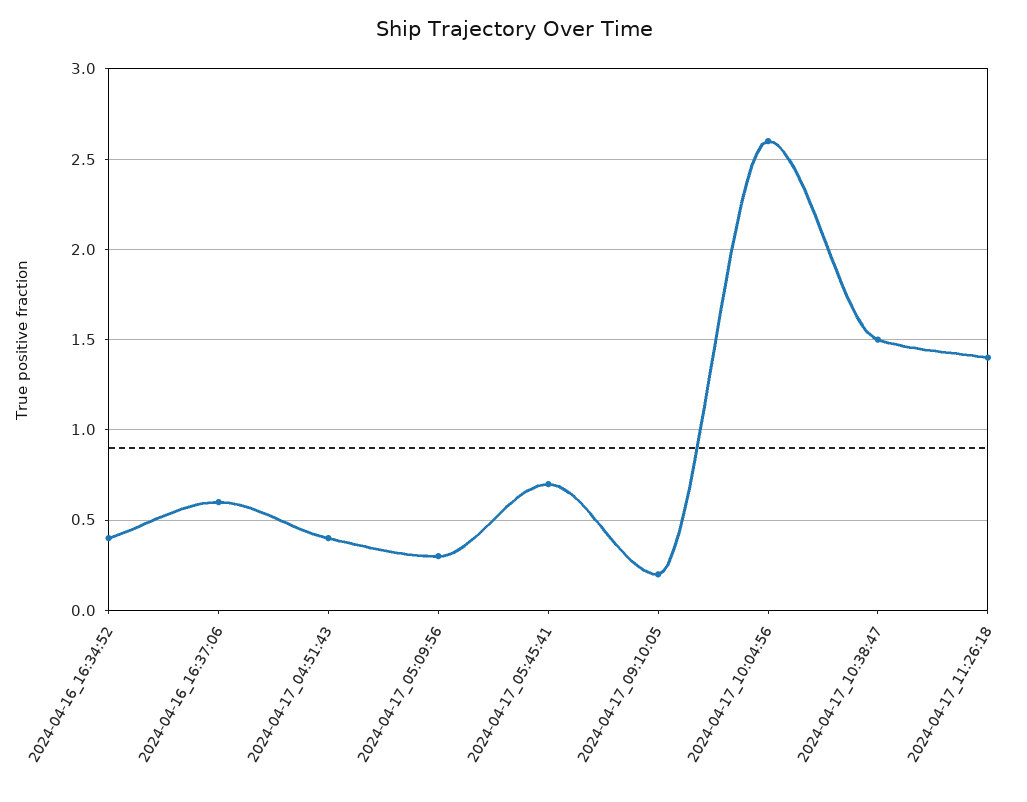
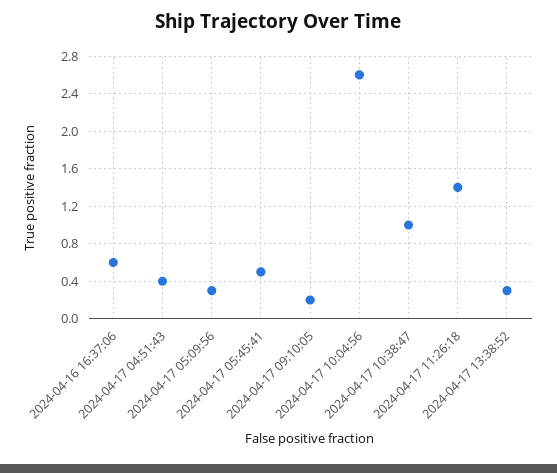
2024-04-16_16:34:52: 0.4 -> none
2024-04-17_05:45:41: 0.7 -> 0.5
2024-04-17_10:38:47: 1.5 -> 1
2024-04-17 13:38:52: none -> 0.3

